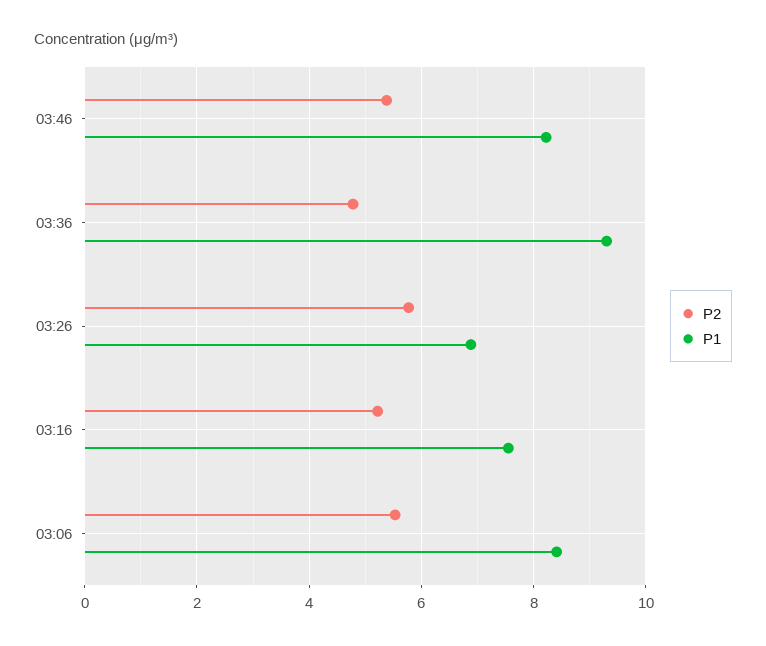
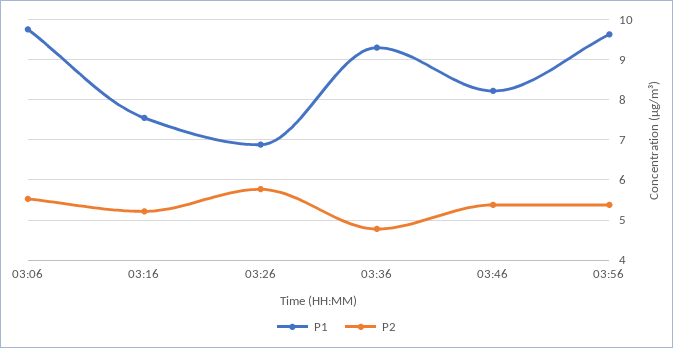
P1, 03:06: 8.4 -> 9.8
P1, 03:56: none -> 9.6
P2, 03:56: none -> 5.4

